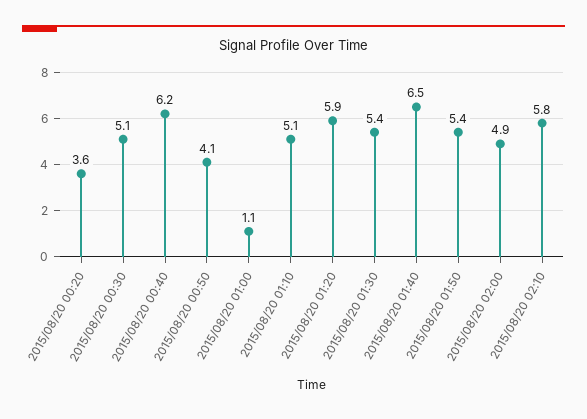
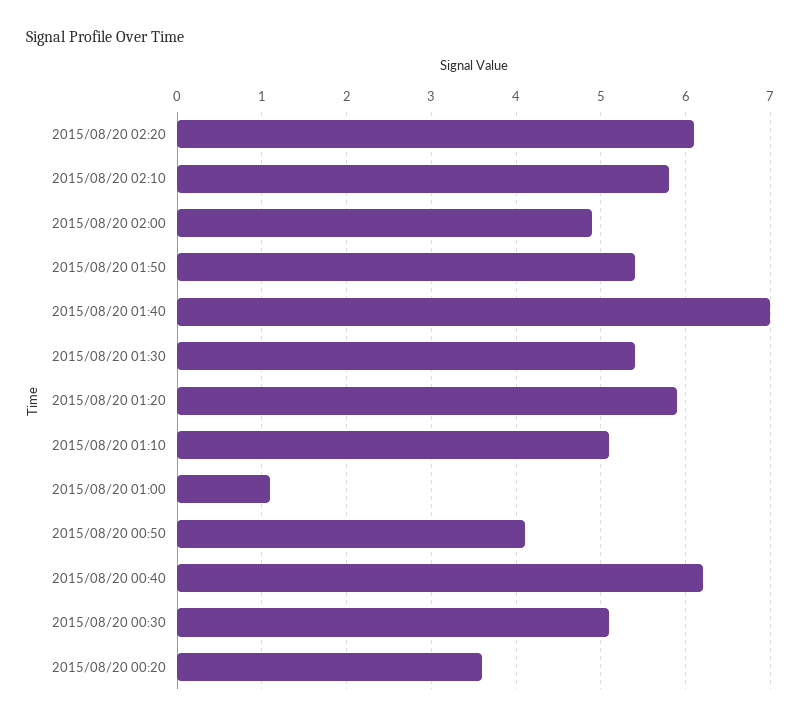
2015/08/20 01:40: 6.5 -> 7
2015/08/20 02:20: none -> 6.1

